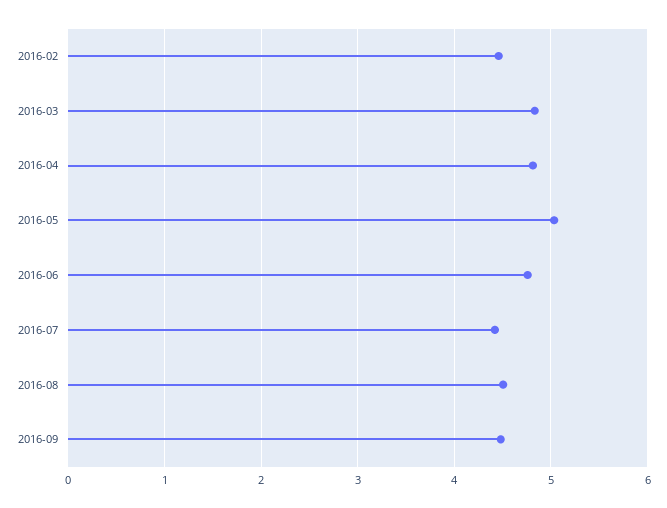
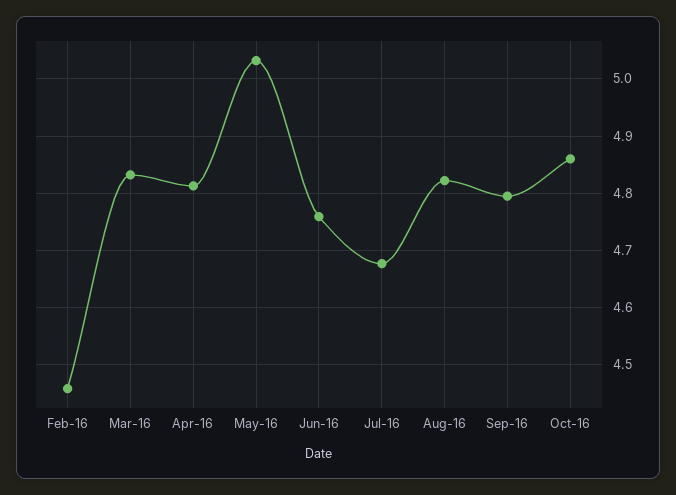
2016-07: 4.4 -> 4.68
2016-08: 4.5 -> 4.82
2016-09: 4.5 -> 4.8
Oct-16: none -> 4.86

